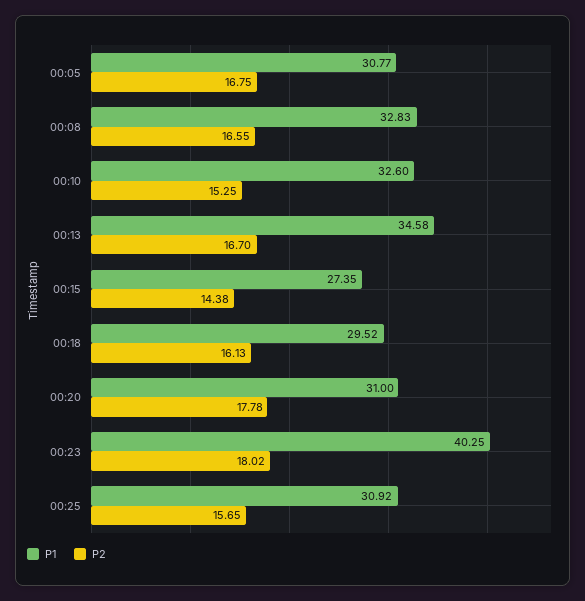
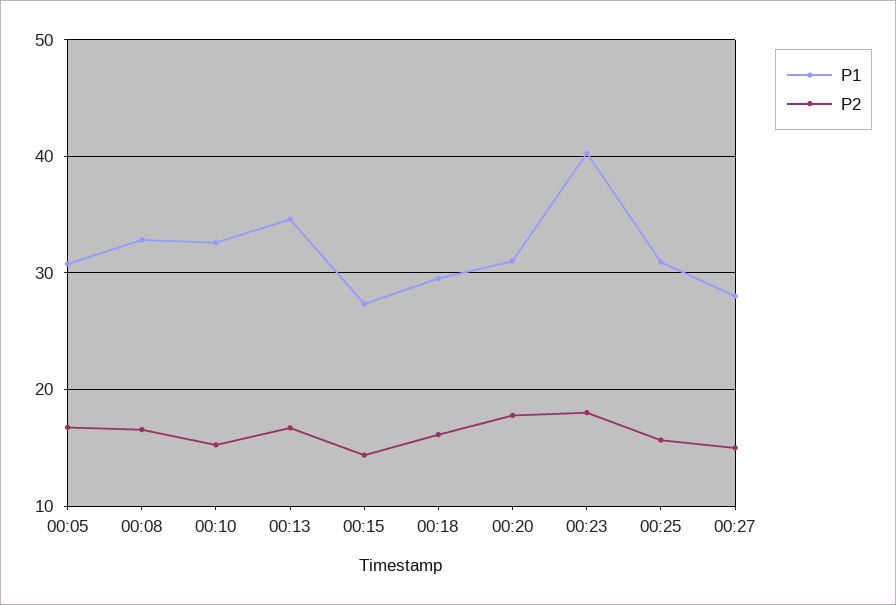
P1, 00:27: none -> 28
P2, 00:27: none -> 15

